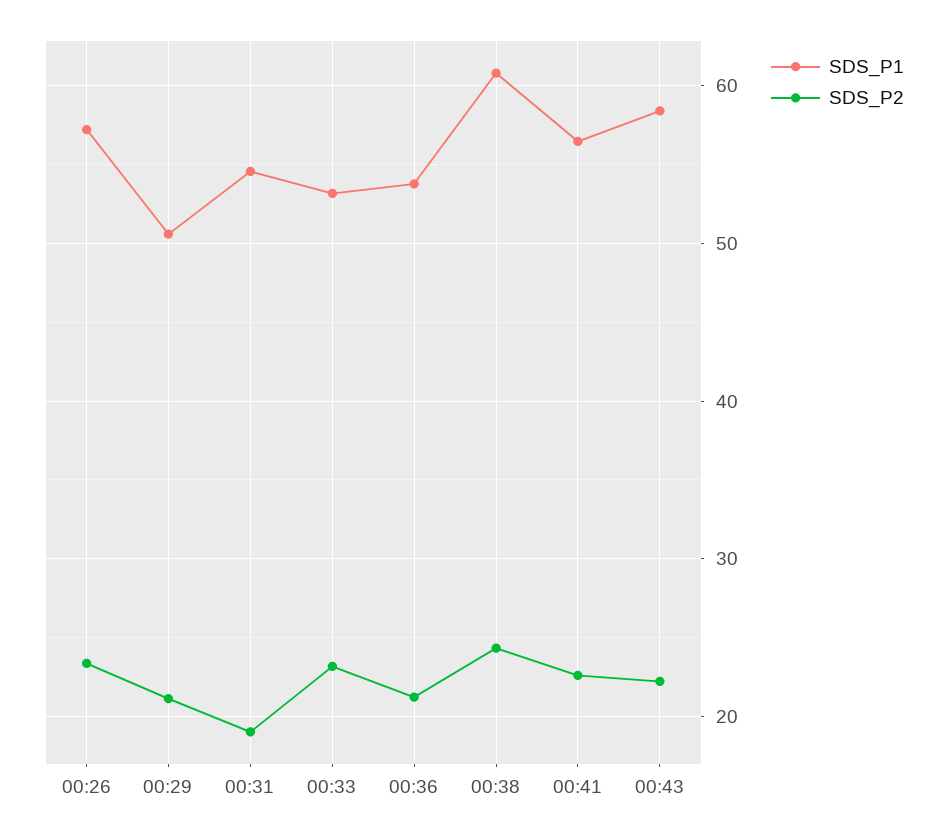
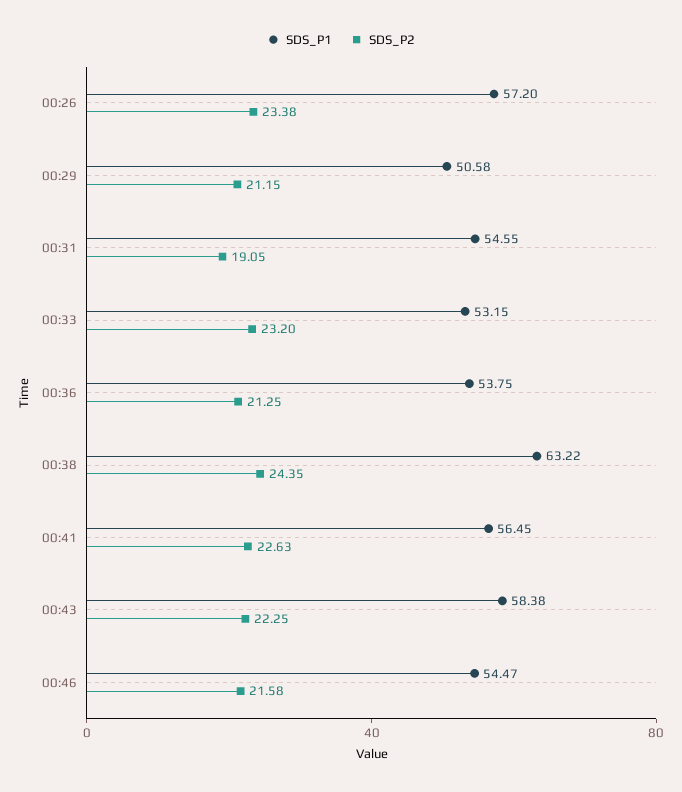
SDS_P1, 00:38: 61 -> 63.22
SDS_P1, 00:46: none -> 54.47
SDS_P2, 00:46: none -> 21.58

